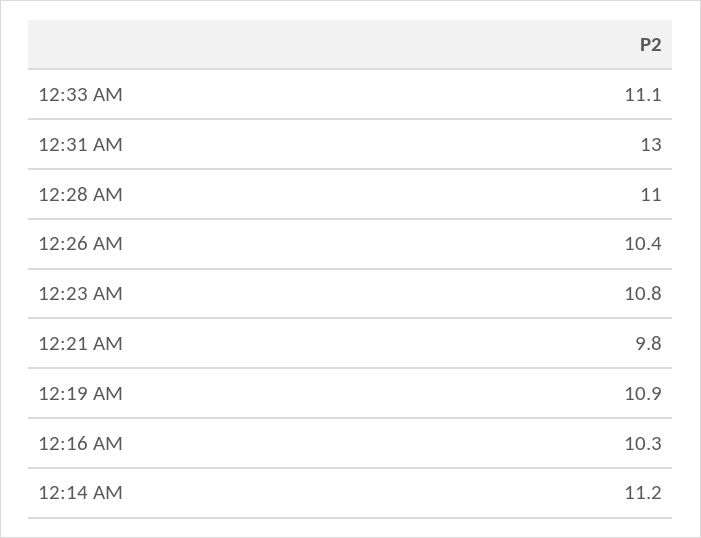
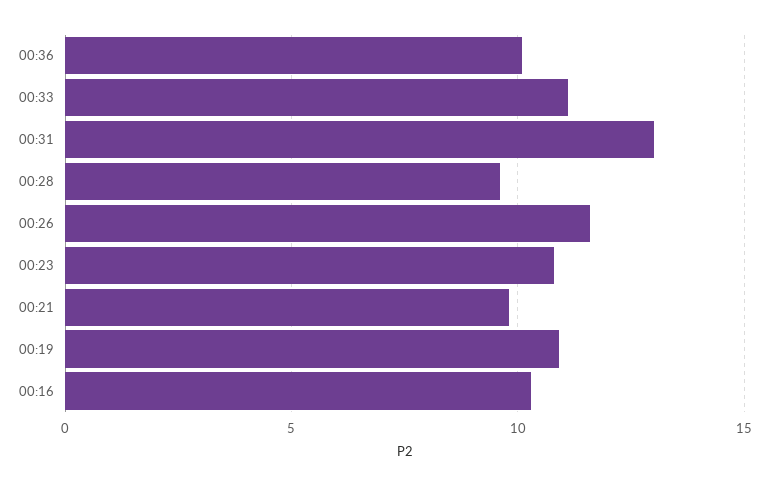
12:28 AM: 11 -> 9.5
12:26 AM: 10.4 -> 11.5
12:14 AM: 11.2 -> none
00:36: none -> 10

